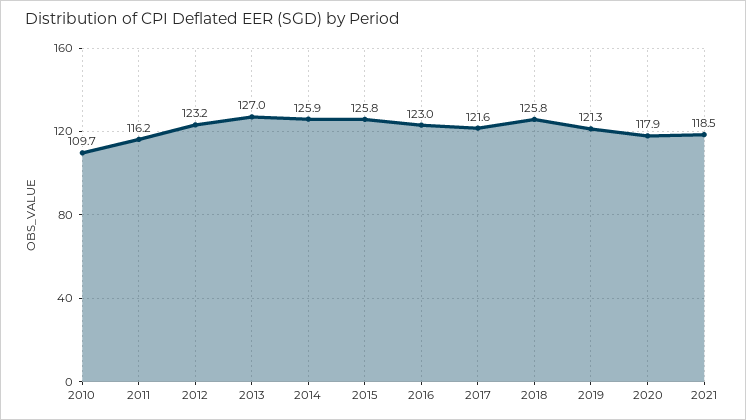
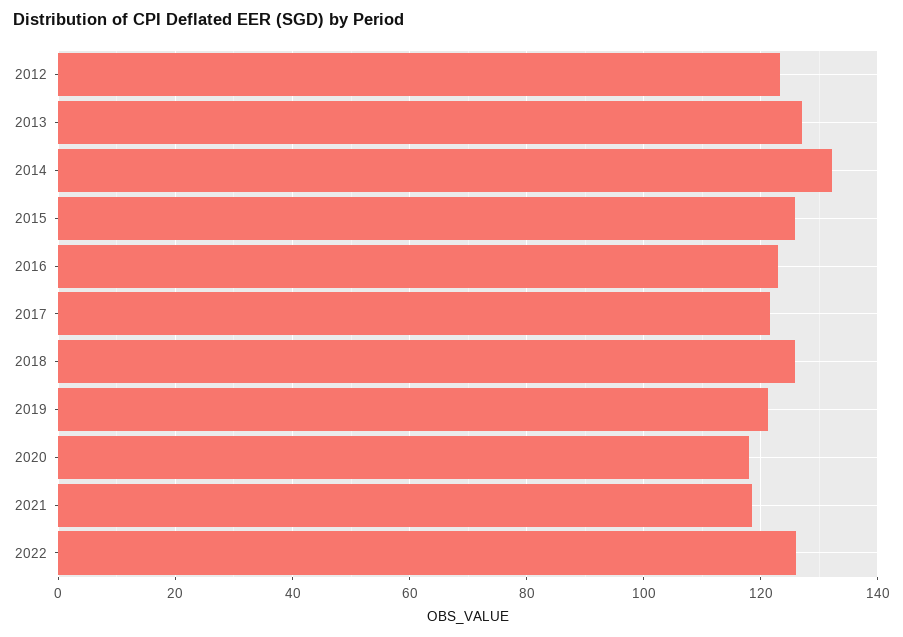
2010: 109.7 -> none
2011: 116.2 -> none
2014: 125.9 -> 132
2022: none -> 126

